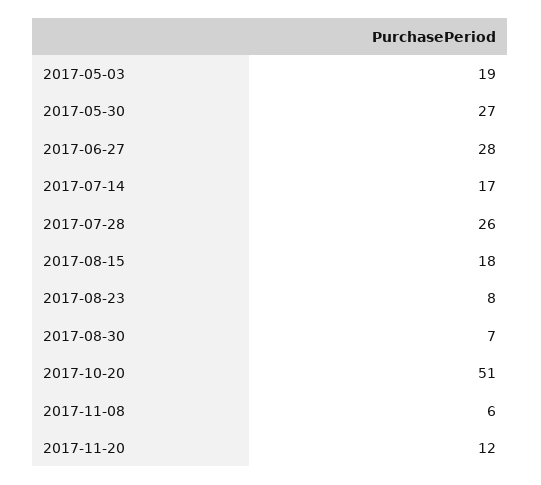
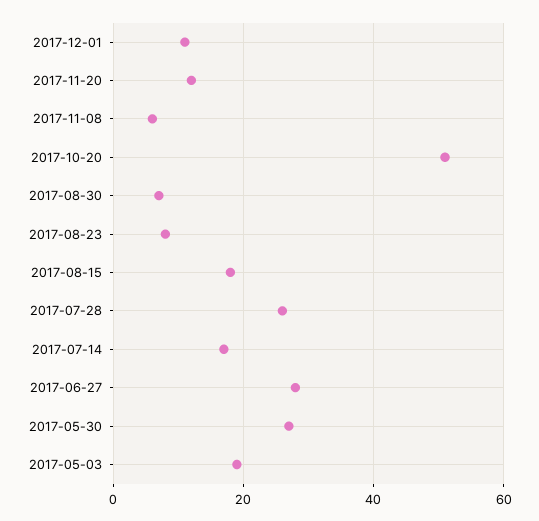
2017-12-01: none -> 10

